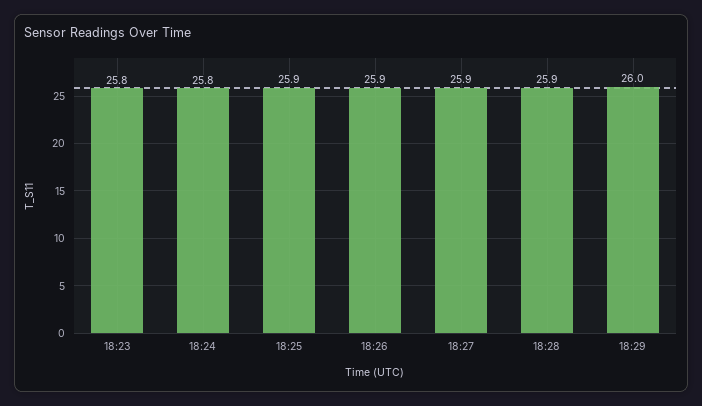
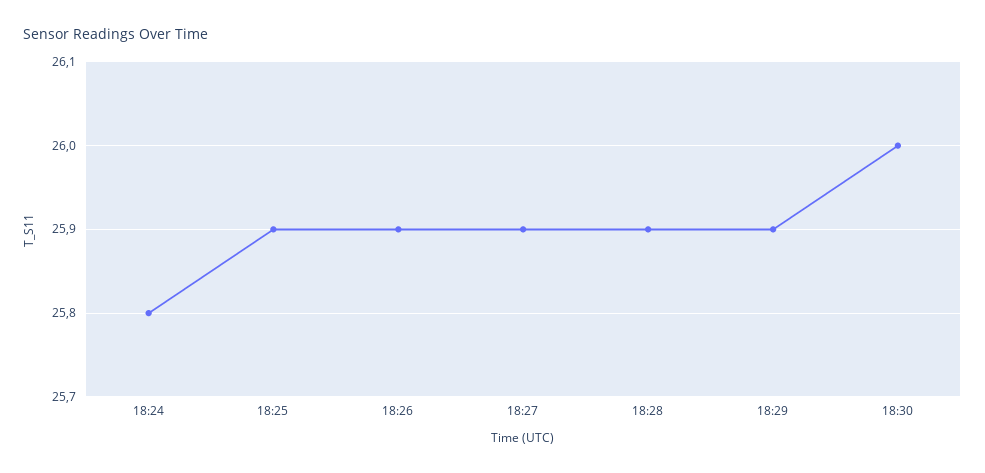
18:23: 25.8 -> none
18:29: 26 -> 25.9
18:30: none -> 26

